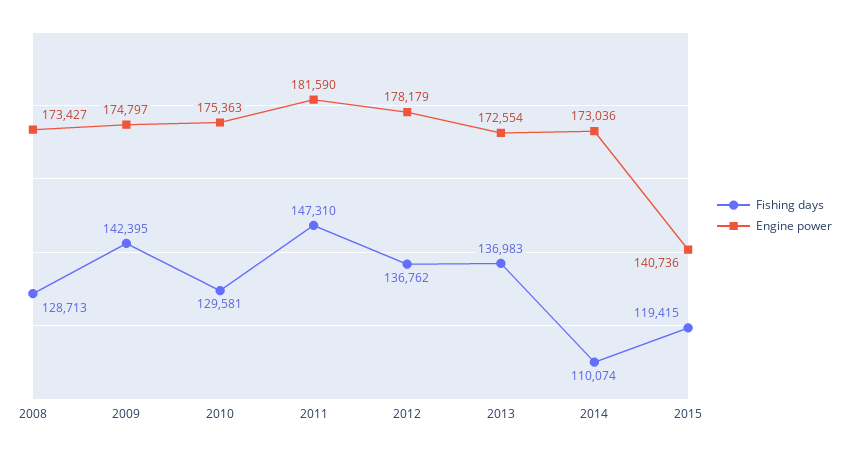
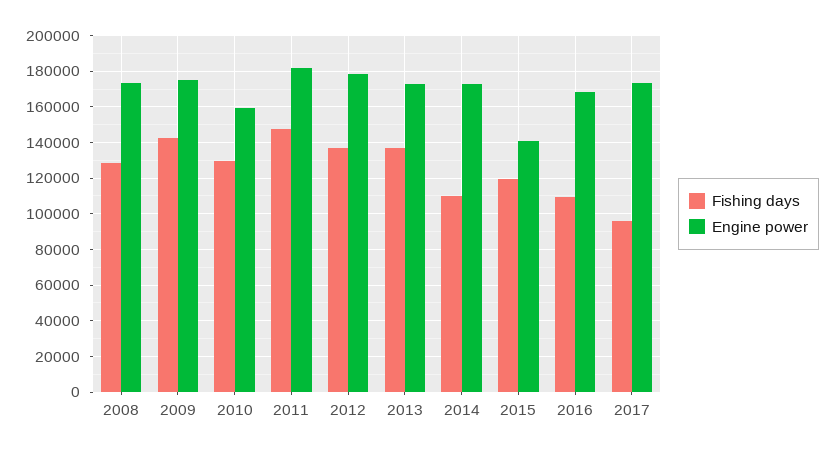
Engine power, 2010: 175363 -> 160000
Fishing days, 2016: none -> 110000
Engine power, 2016: none -> 170000
Fishing days, 2017: none -> 95000
Engine power, 2017: none -> 175000

